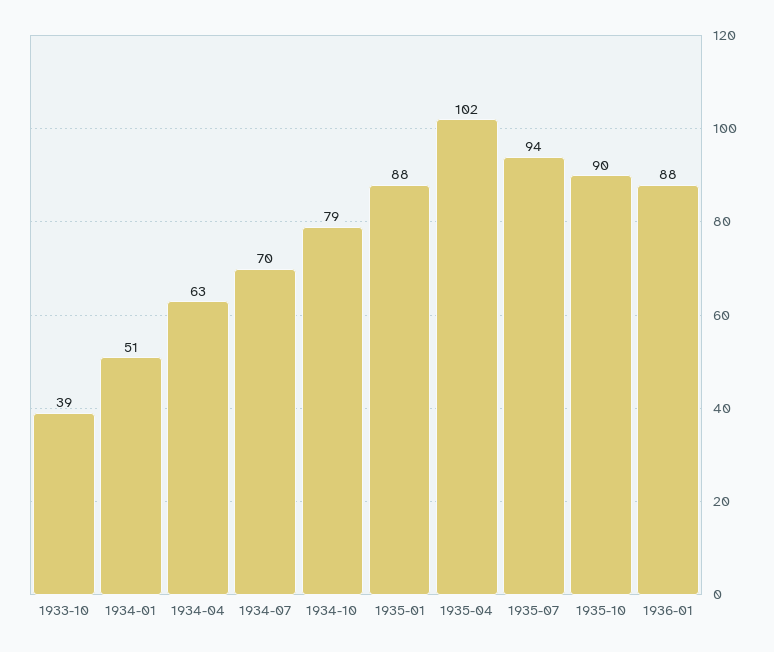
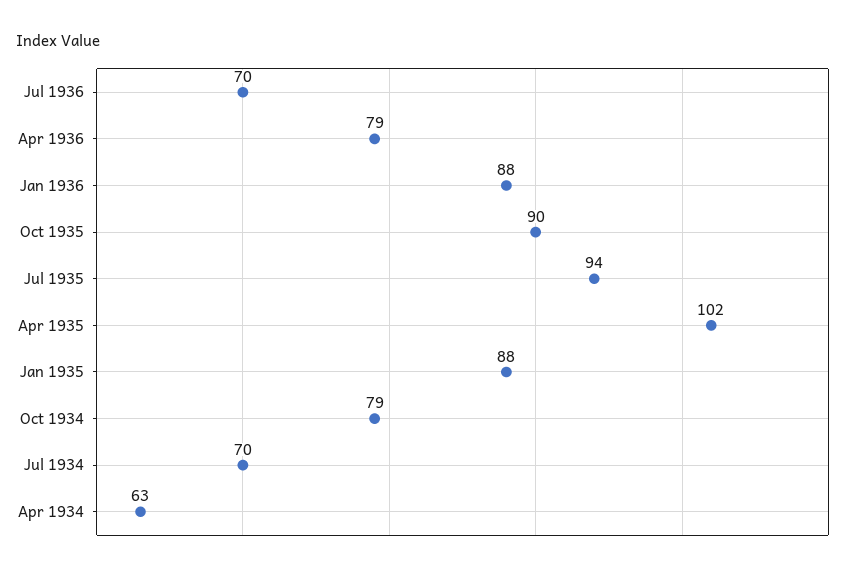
1933-10: 39 -> none
1934-01: 51 -> none
Jul 1936: none -> 70
Apr 1936: none -> 79

